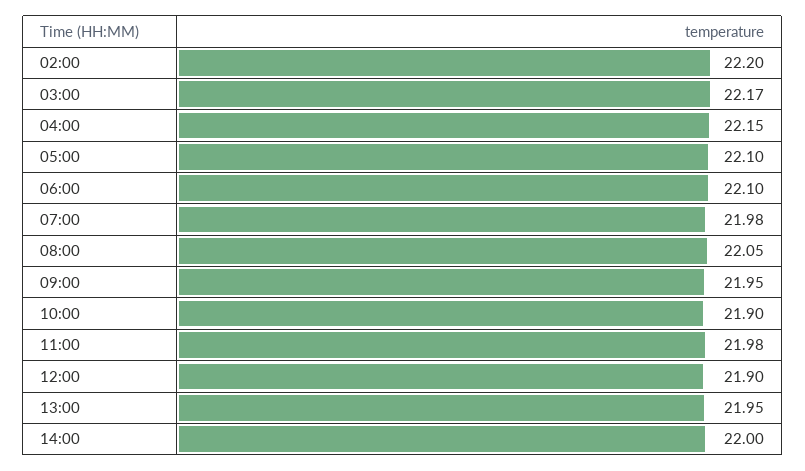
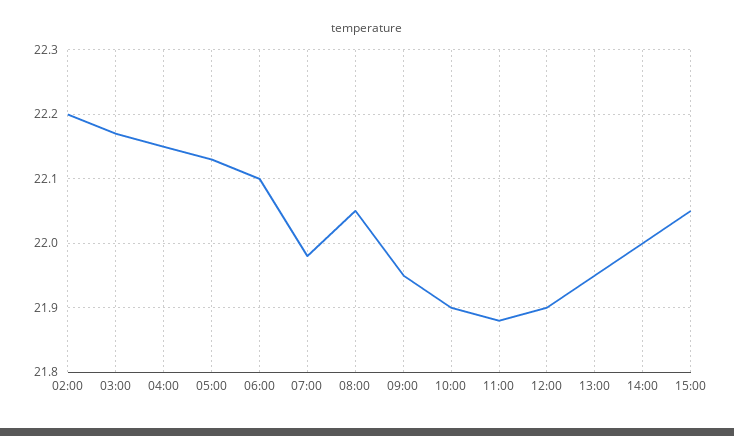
05:00: 22.1 -> 22.13
11:00: 21.98 -> 21.88
15:00: none -> 22.05

